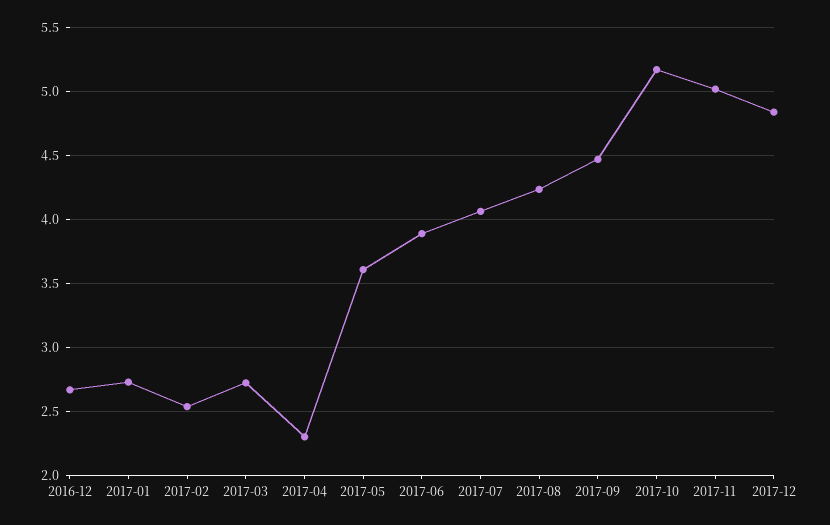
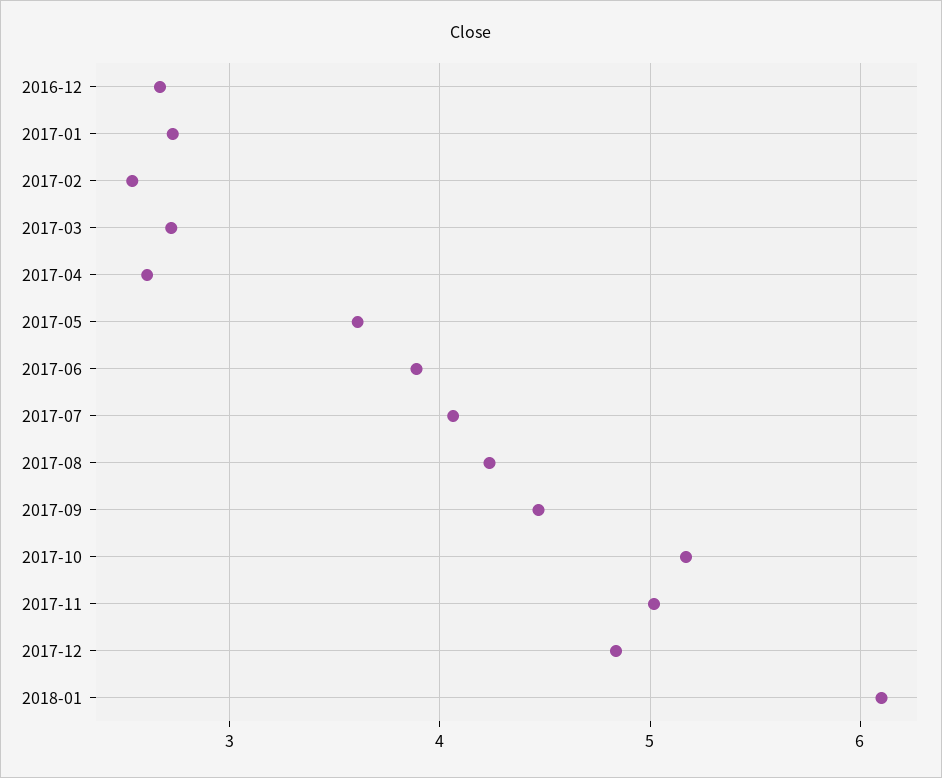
2017-04: 2.3 -> 2.6
2018-01: none -> 6.1

